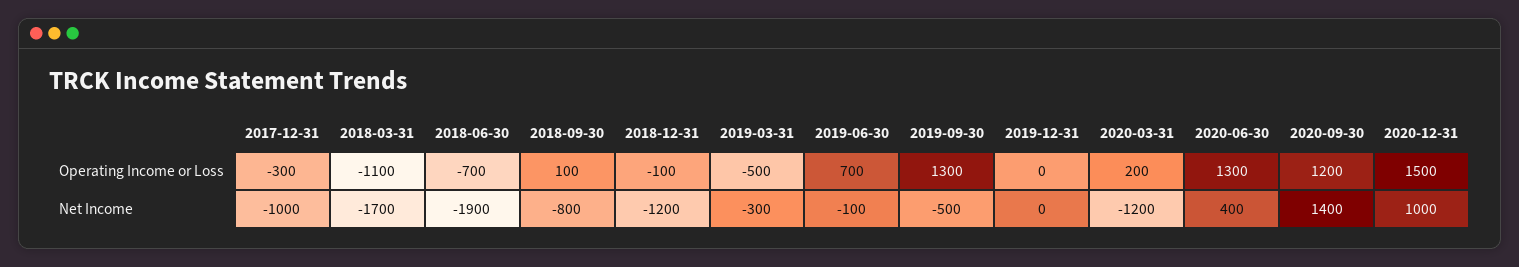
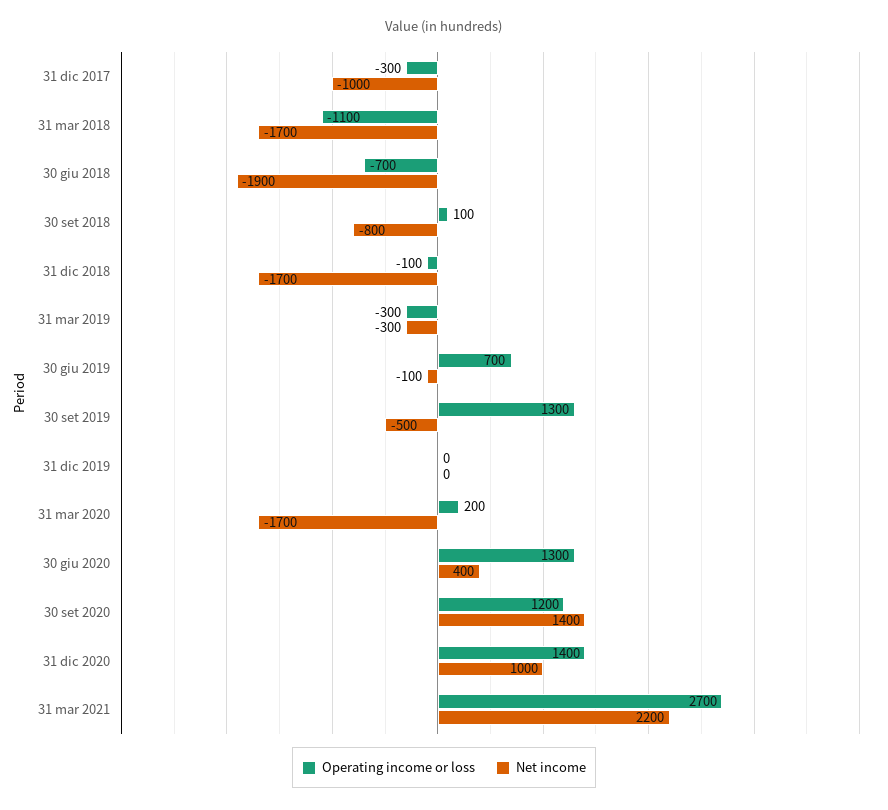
Operating Income or Loss, 2019-03-31: -500 -> -300
Operating Income or Loss, 2020-12-31: 1500 -> 1400
Net Income, 2018-12-31: -1200 -> -1700
Net Income, 2020-03-31: -1200 -> -1700
Operating Income or Loss, 31 mar 2021: none -> 2700
Net Income, 31 mar 2021: none -> 2200

